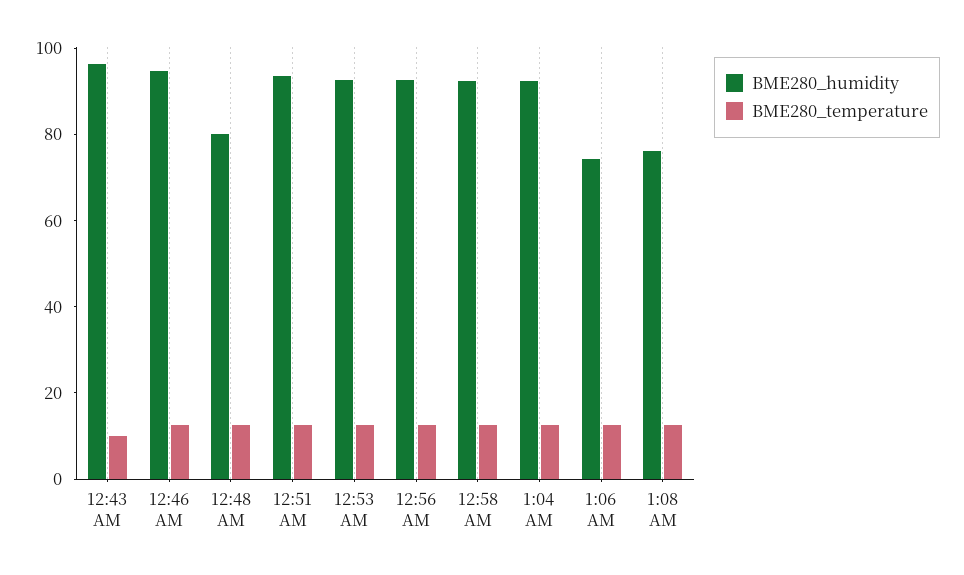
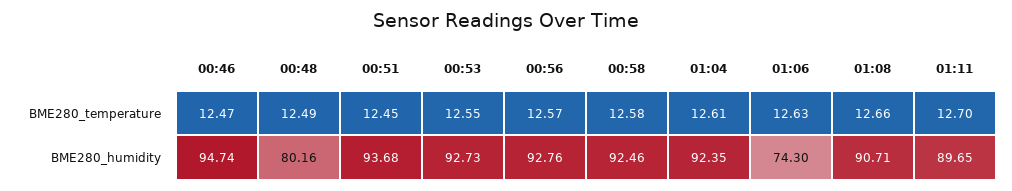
BME280_humidity, 12:43 AM: 95 -> none
BME280_temperature, 12:43 AM: 10 -> none
BME280_humidity, 1:08 AM: 75 -> 90.71
BME280_temperature, 01:11: none -> 12.7
BME280_humidity, 01:11: none -> 89.65

